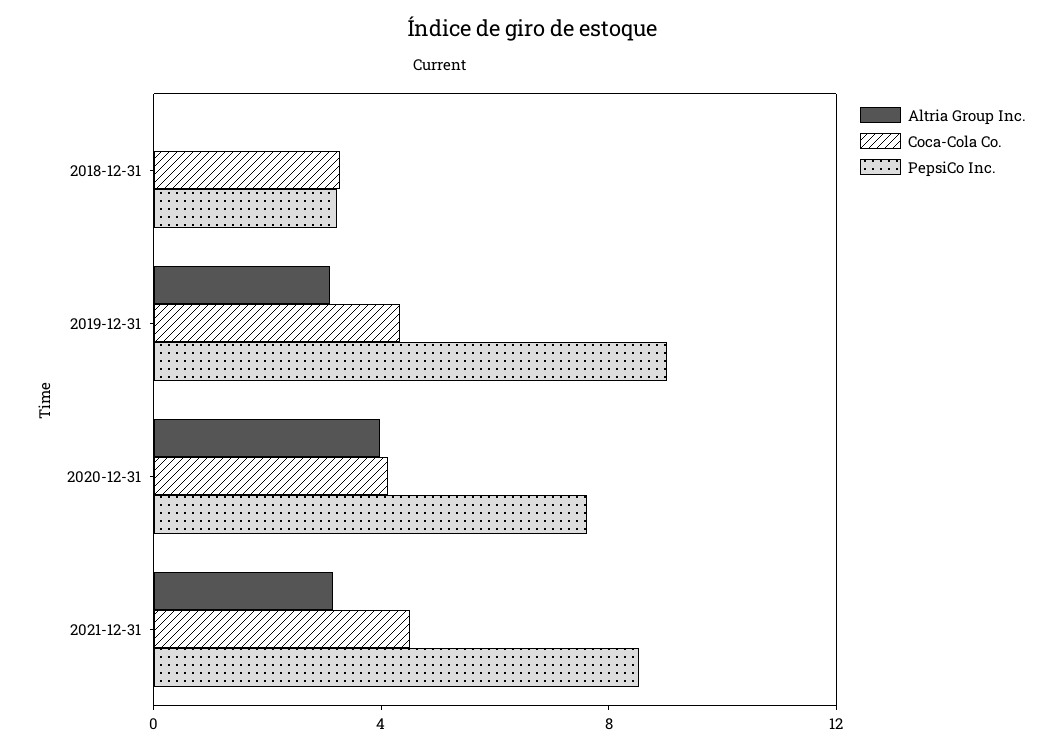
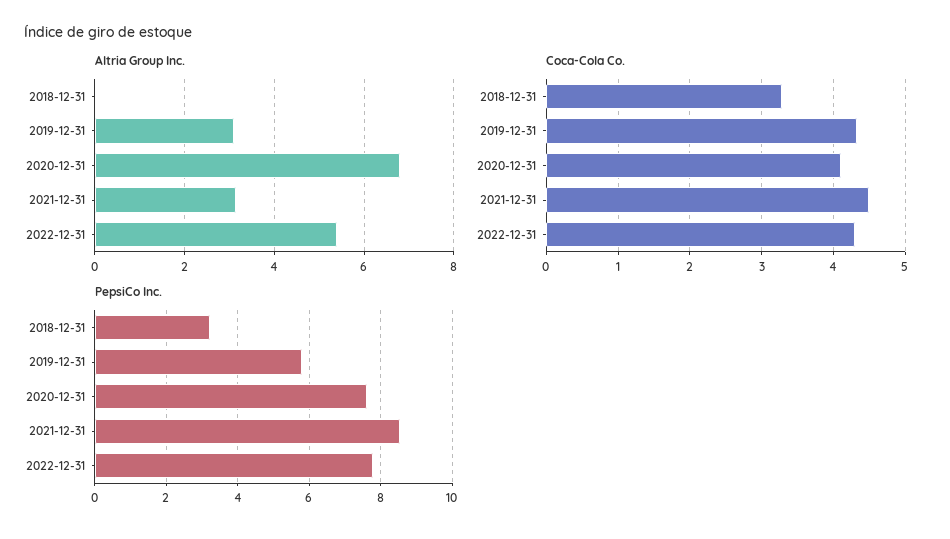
PepsiCo Inc., 2019-12-31: 9 -> 5.8
Altria Group Inc., 2020-12-31: 4 -> 6.8
Altria Group Inc., 2022-12-31: none -> 5.4
Coca-Cola Co., 2022-12-31: none -> 4.3
PepsiCo Inc., 2022-12-31: none -> 7.8

